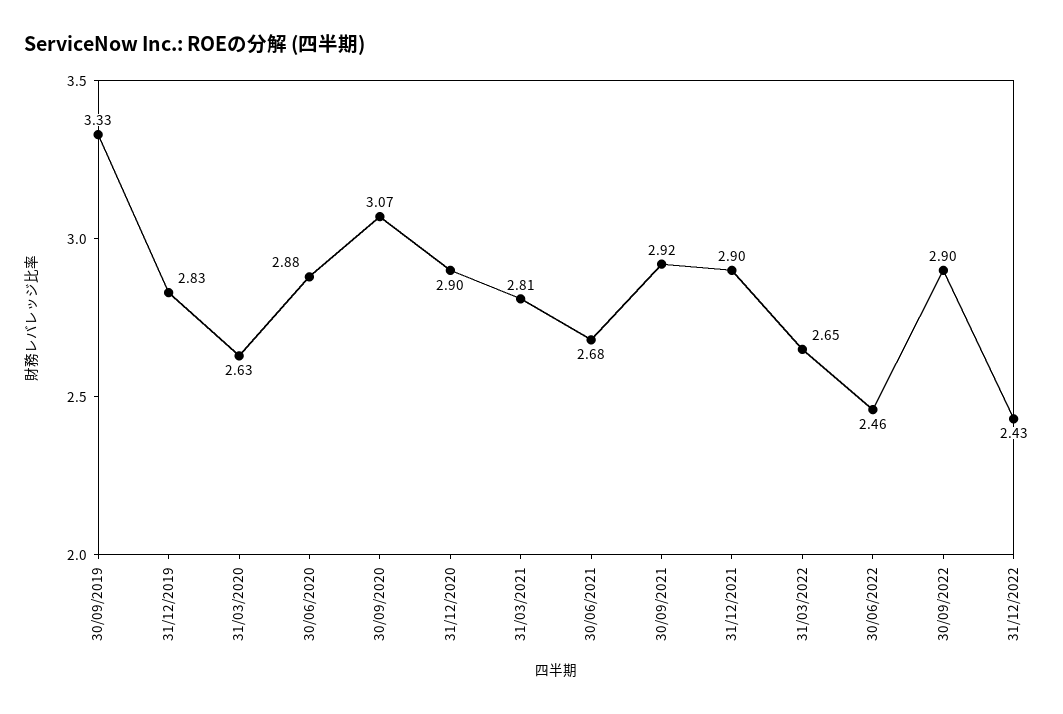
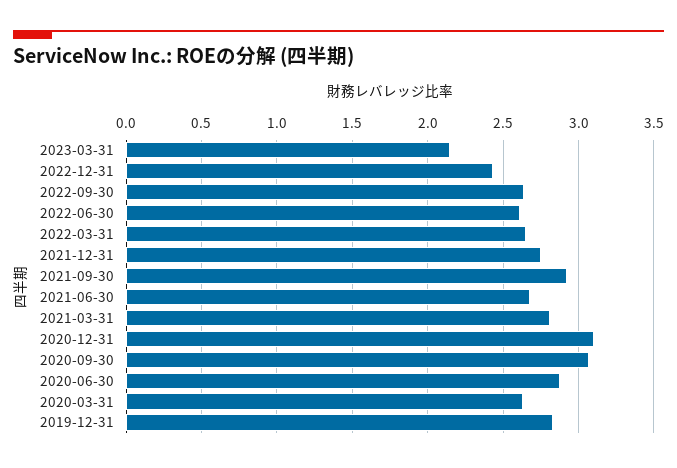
30/09/2019: 3.33 -> none
31/12/2020: 2.9 -> 3.1
31/12/2021: 2.9 -> 2.75
30/06/2022: 2.46 -> 2.6
30/09/2022: 2.9 -> 2.65
2023-03-31: none -> 2.15

